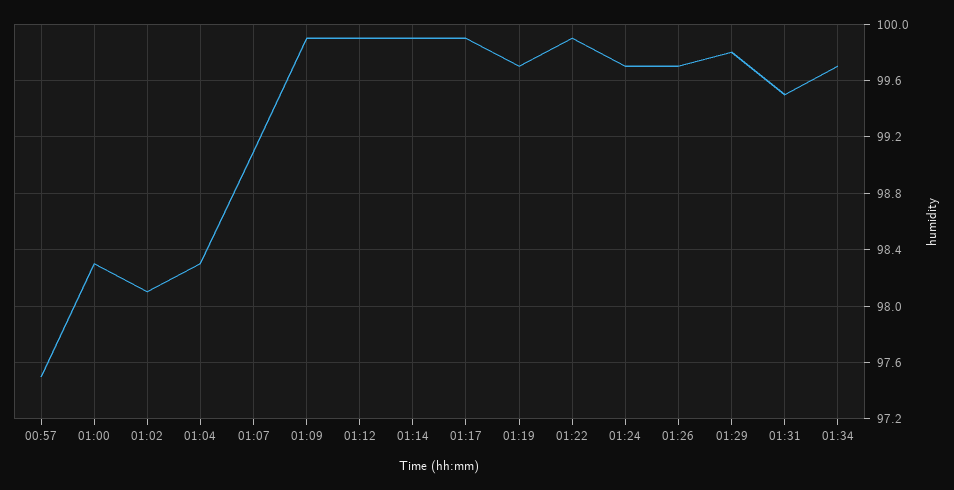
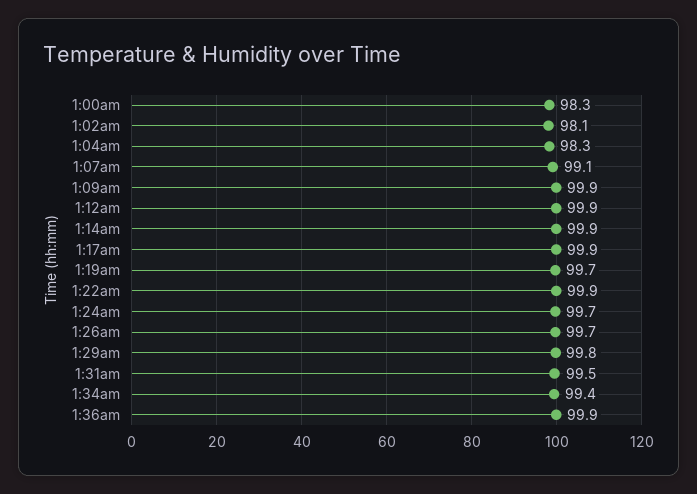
00:57: 97.5 -> none
01:34: 99.7 -> 99.4
1:36am: none -> 99.9

